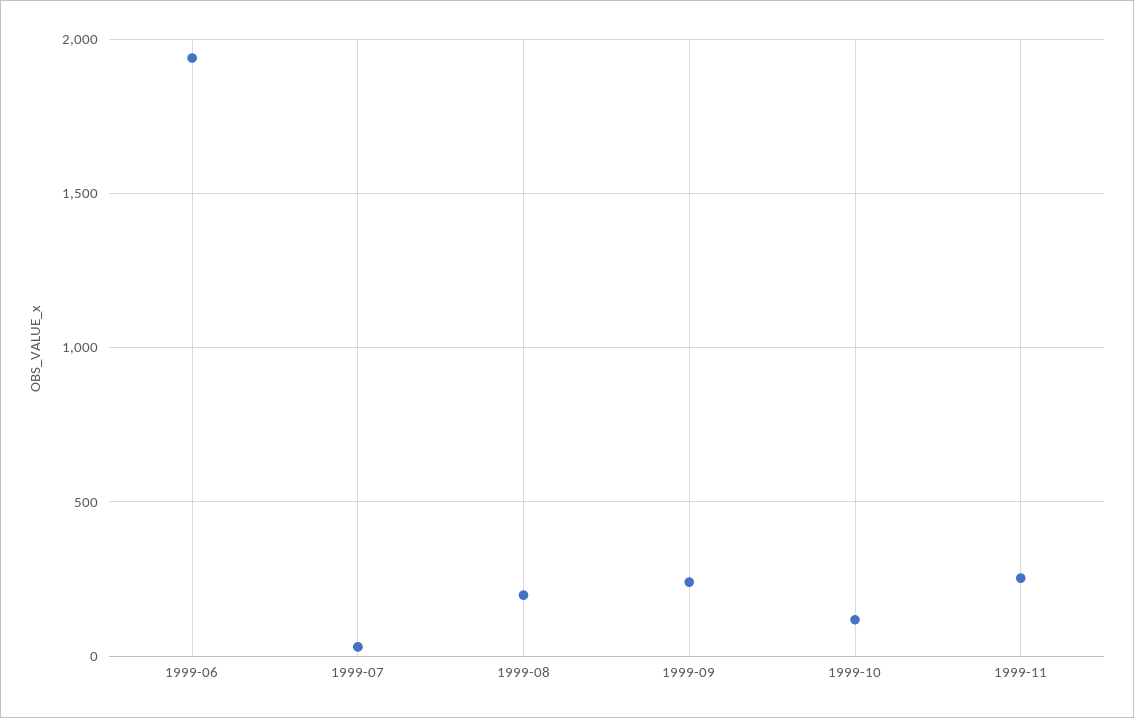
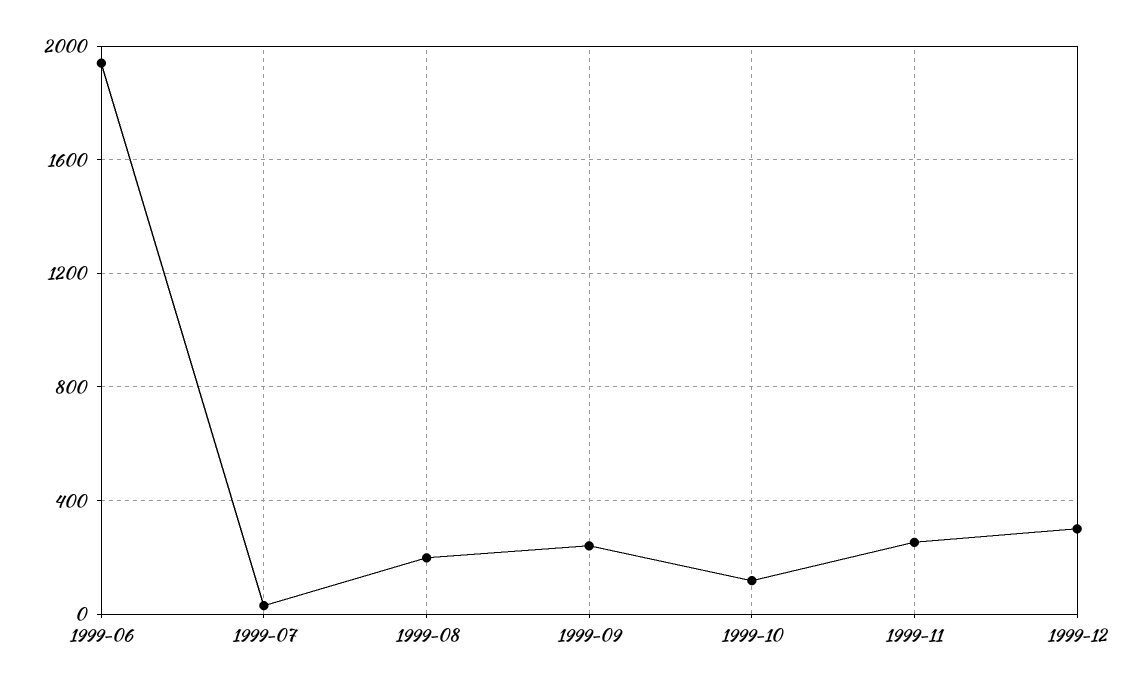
1999-12: none -> 300

